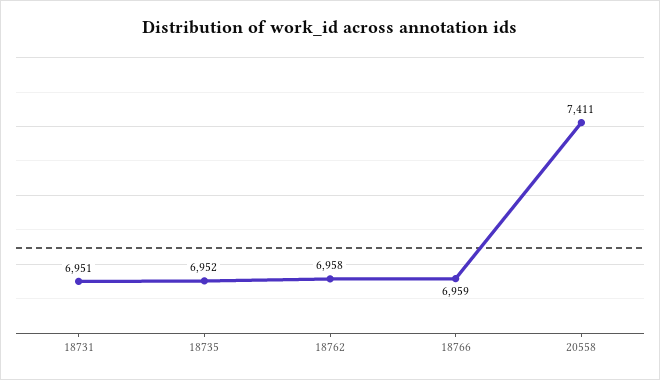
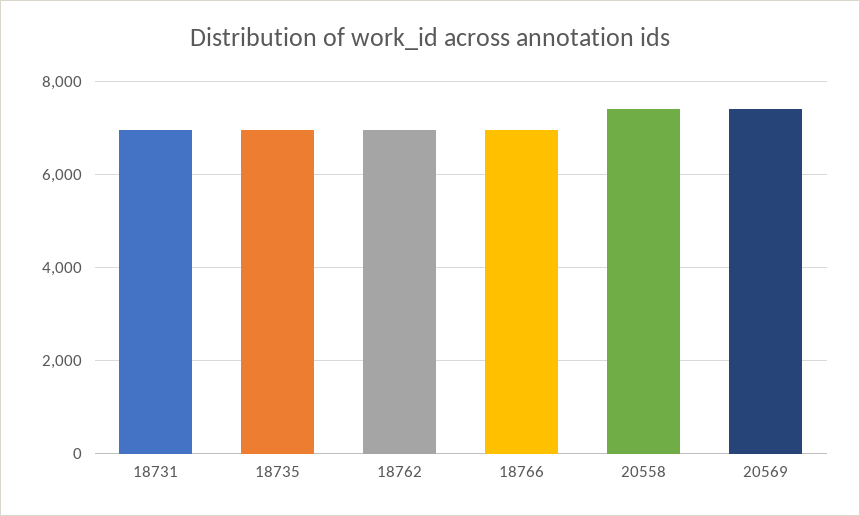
20569: none -> 7400

